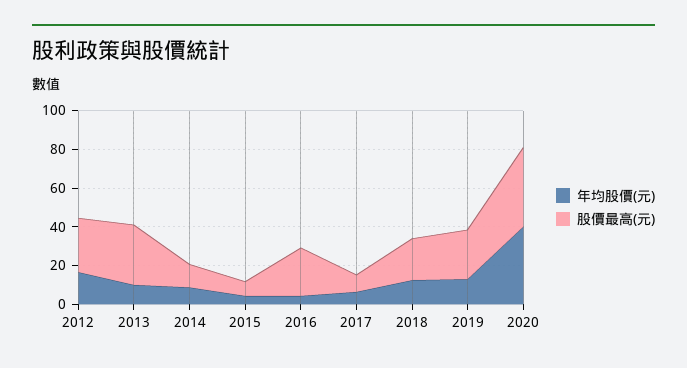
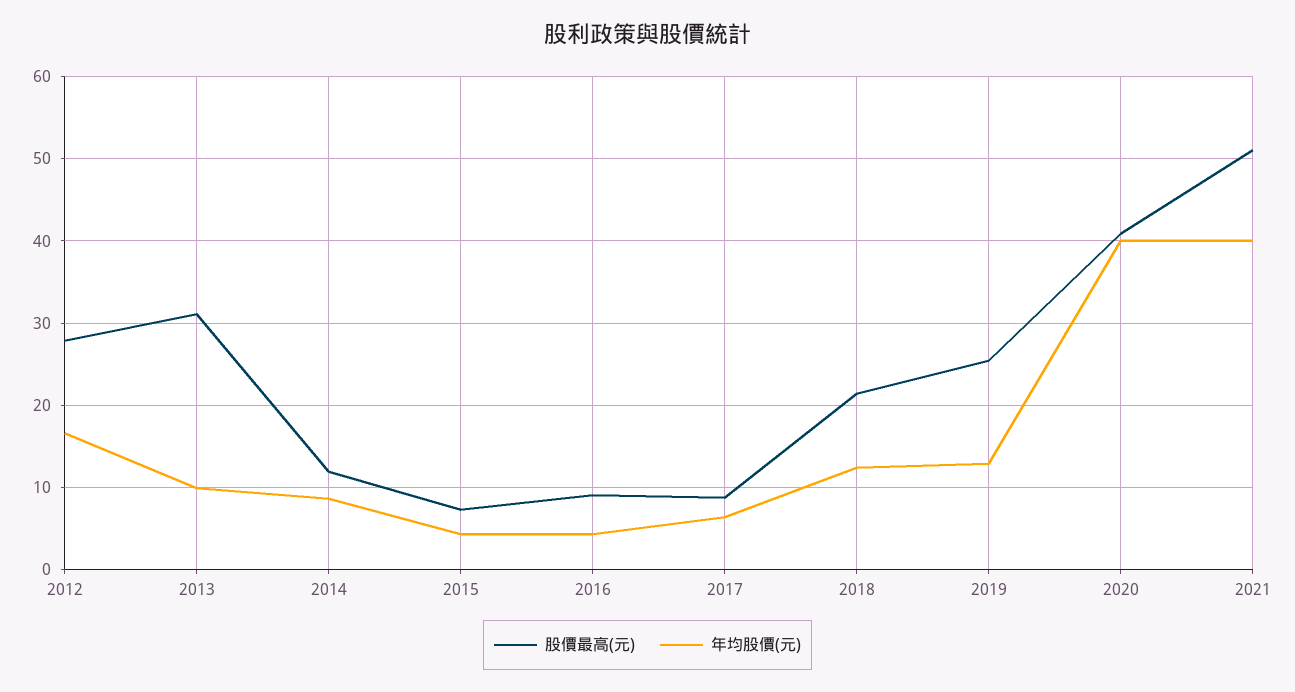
股價最高(元), 2016: 25 -> 9
股價最高(元), 2021: none -> 51
年均股價(元), 2021: none -> 40

